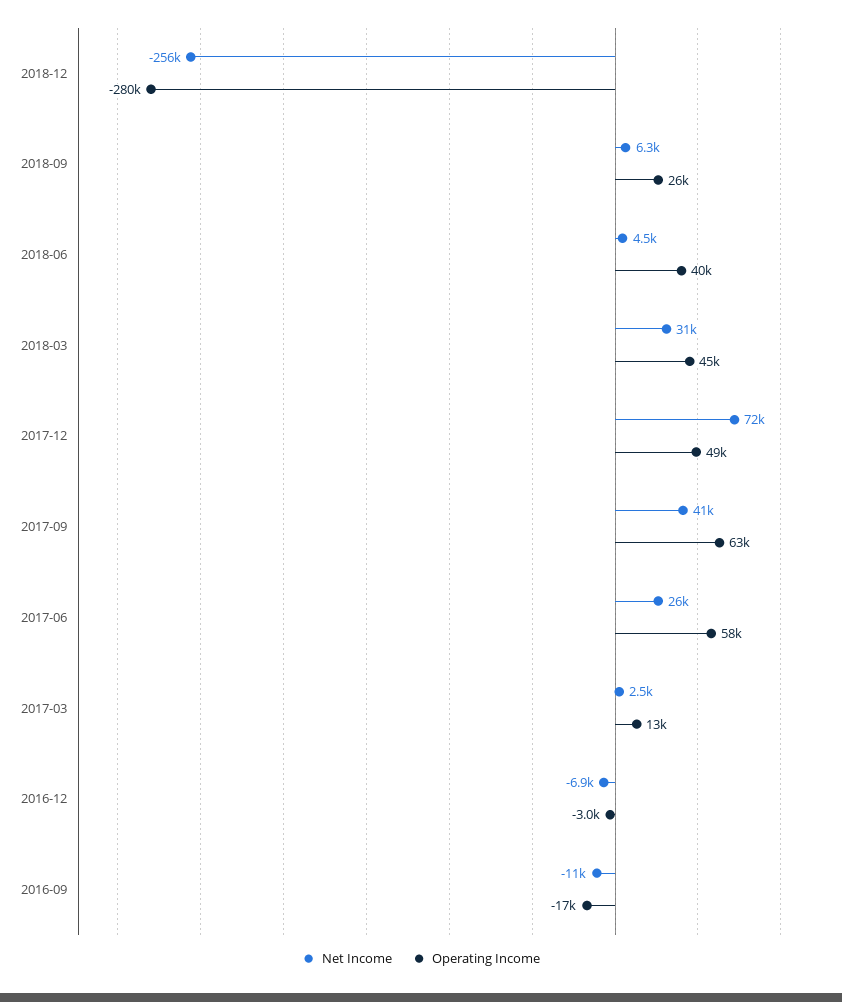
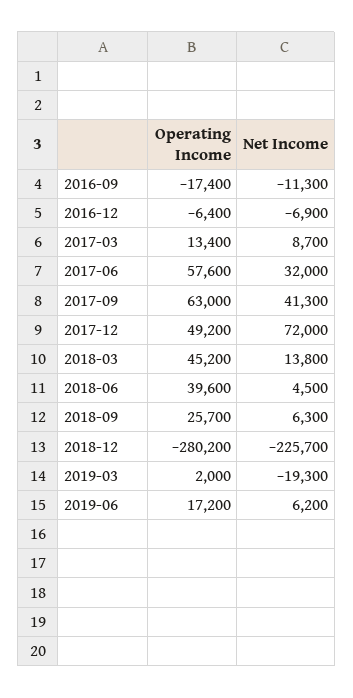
Net Income, 2018-12: -256000 -> -225700
Net Income, 2018-03: 31000 -> 13800
Net Income, 2017-06: 26000 -> 32000
Net Income, 2017-03: 2500 -> 8700
Operating Income, 2016-12: -3000 -> -6400
Operating Income, 2019-03: none -> 2000
Net Income, 2019-03: none -> -19300
Operating Income, 2019-06: none -> 17200
Net Income, 2019-06: none -> 6200

